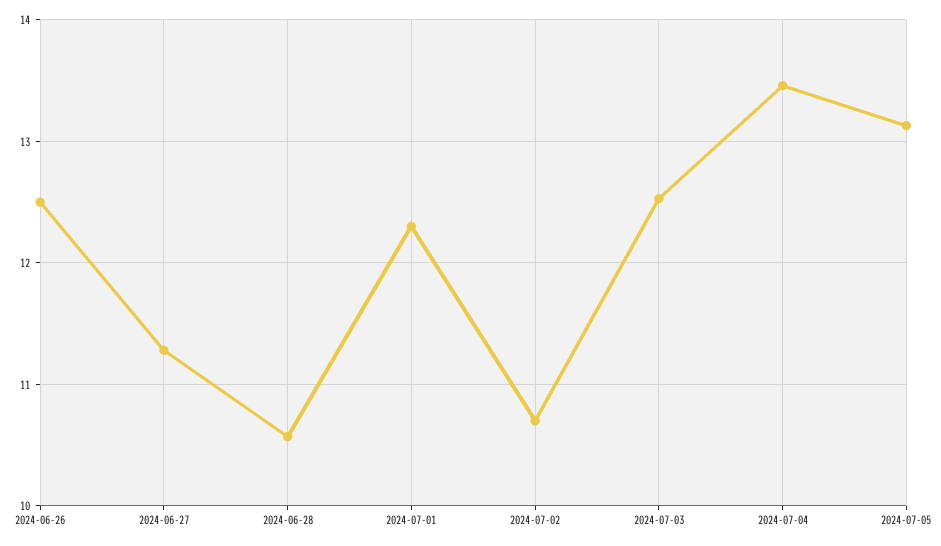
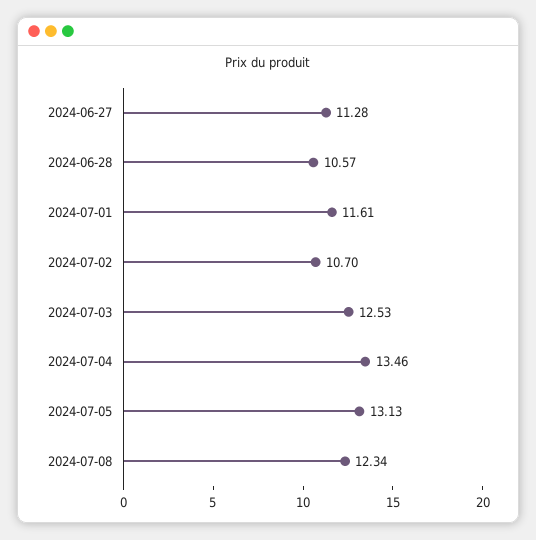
2024-06-26: 12.5 -> none
2024-07-01: 12.3 -> 11.61
2024-07-08: none -> 12.34

